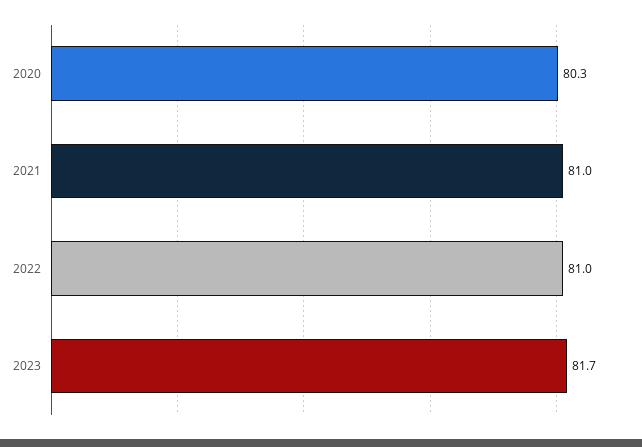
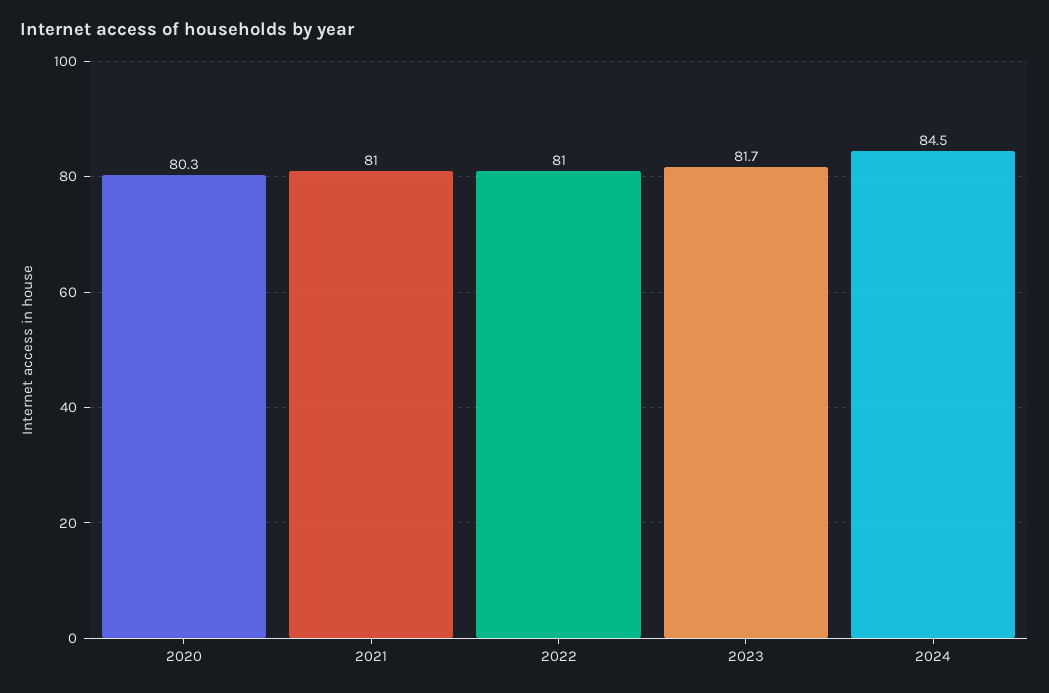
2024: none -> 84.5

